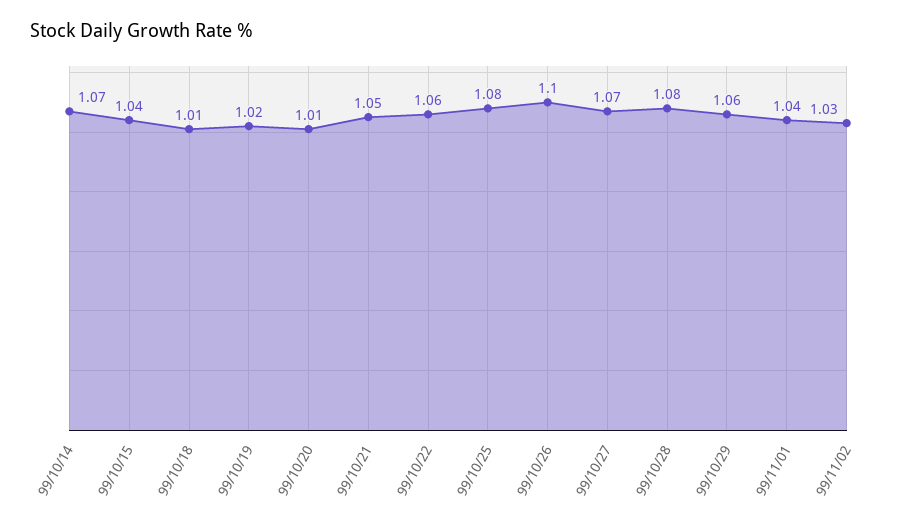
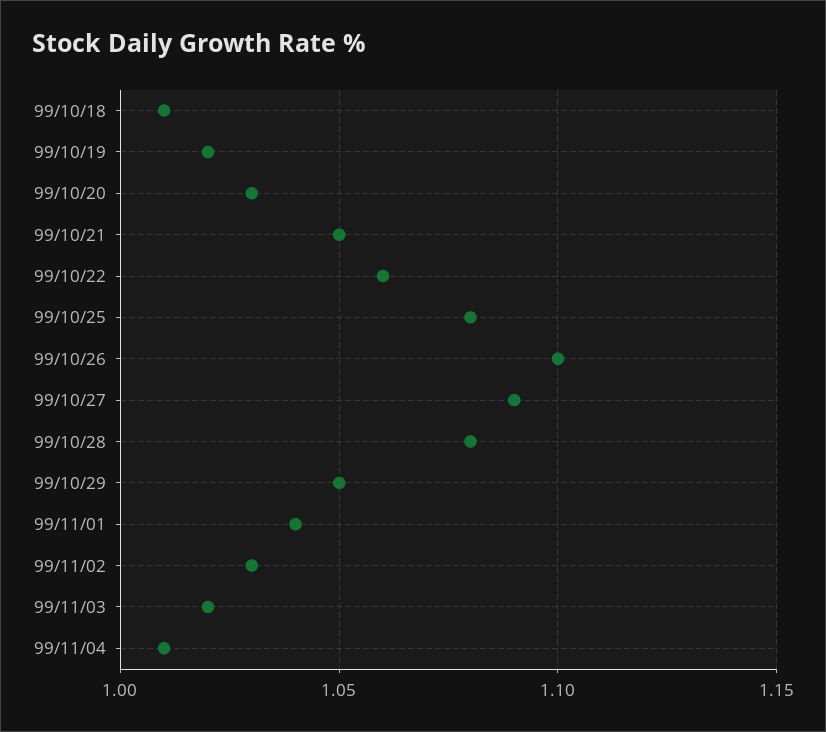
99/10/14: 1.07 -> none
99/10/15: 1.04 -> none
99/10/20: 1.01 -> 1.03
99/10/27: 1.07 -> 1.09
99/10/29: 1.06 -> 1.05
99/11/03: none -> 1.02
99/11/04: none -> 1.01

